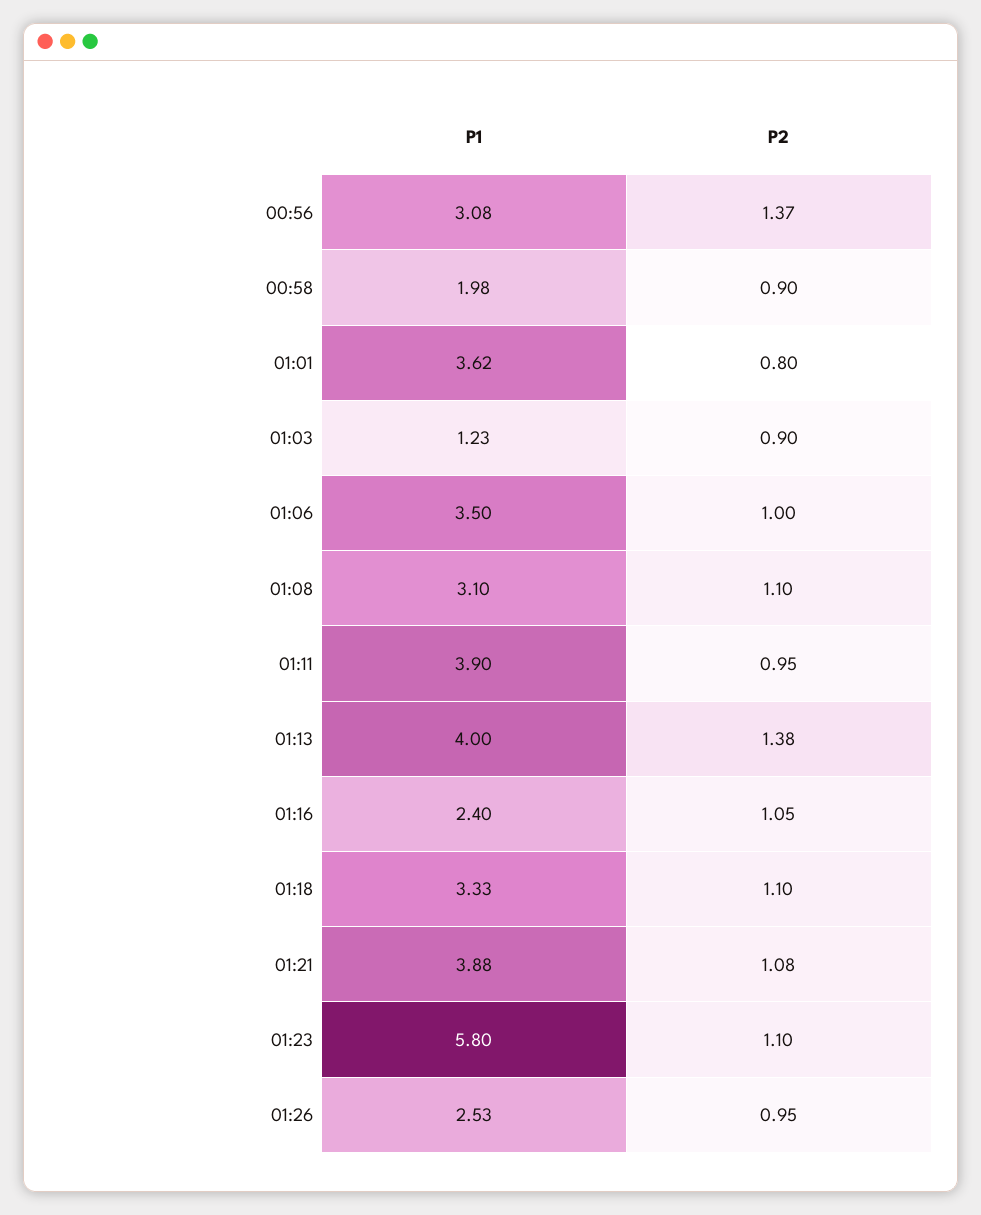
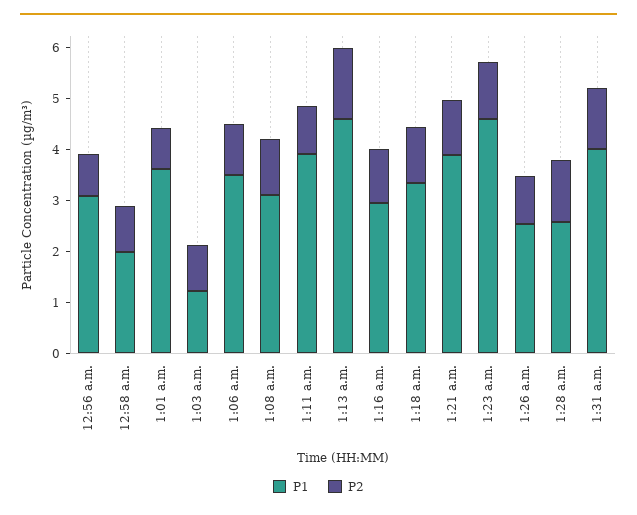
P2, 00:56: 1.37 -> 0.8
P1, 01:13: 4 -> 4.6
P1, 01:16: 2.4 -> 3
P1, 01:23: 5.8 -> 4.6
P1, 1:28 a.m.: none -> 2.6
P2, 1:28 a.m.: none -> 1.2
P1, 1:31 a.m.: none -> 4
P2, 1:31 a.m.: none -> 1.2

